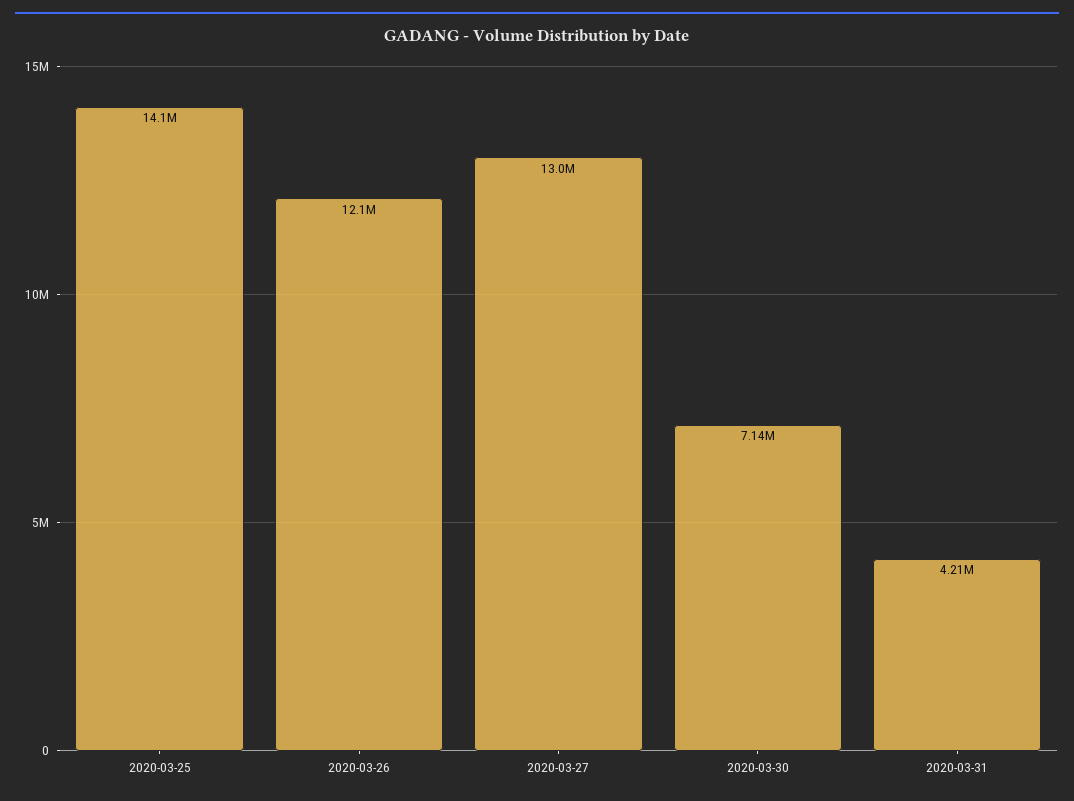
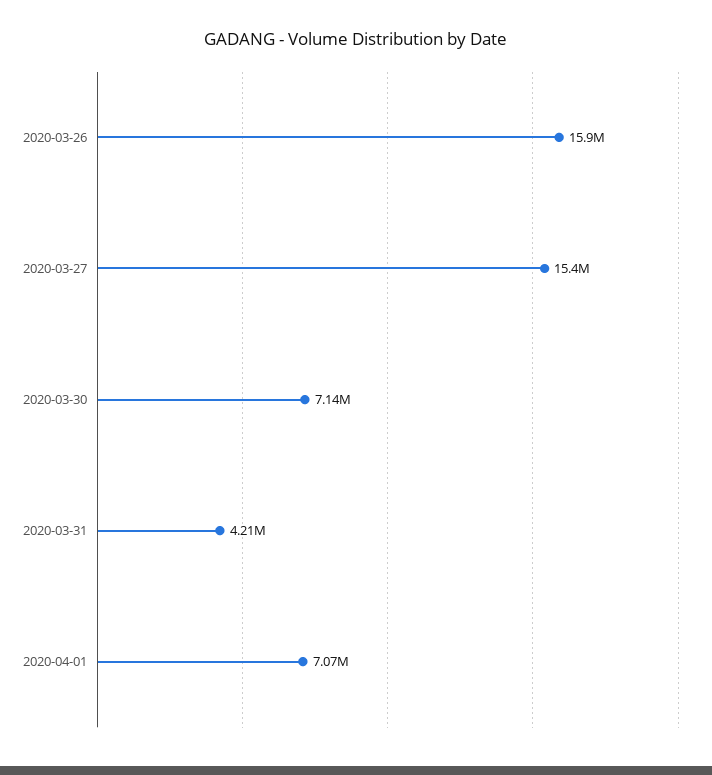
2020-03-25: 14100000 -> none
2020-03-26: 12100000 -> 15900000
2020-03-27: 13000000 -> 15400000
2020-04-01: none -> 7070000

